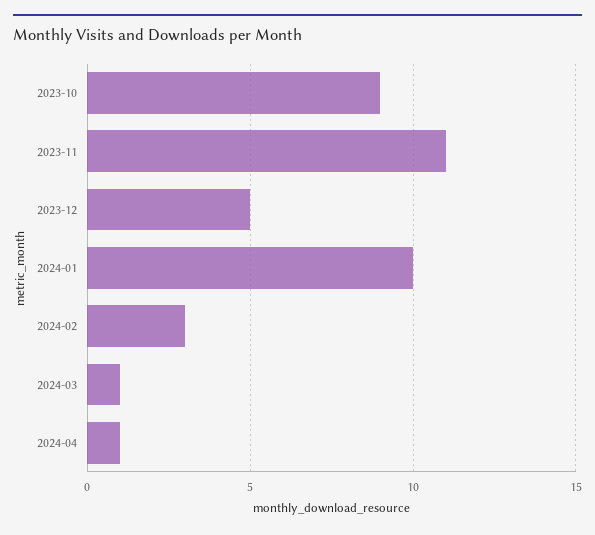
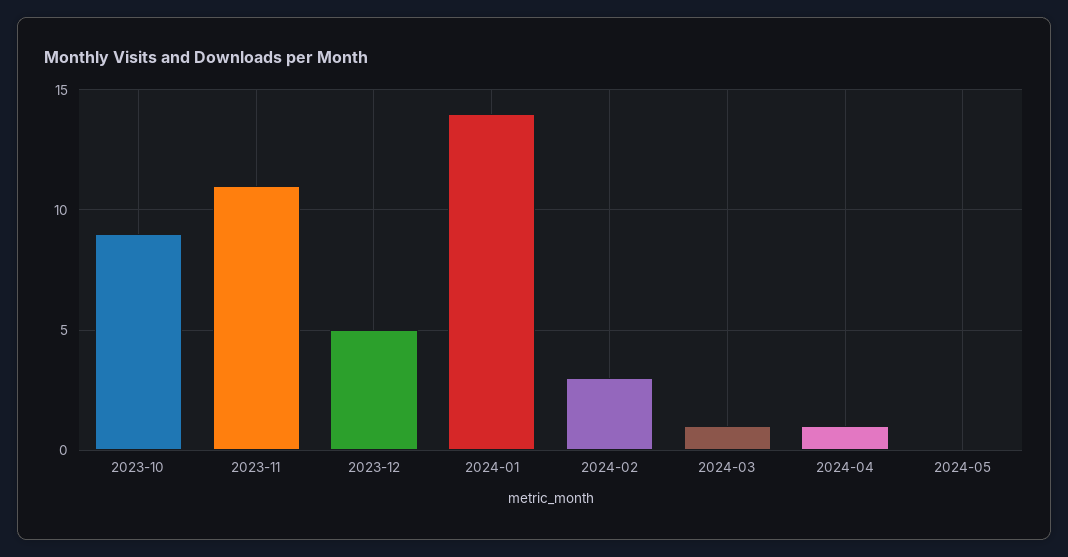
2024-01: 10 -> 14
2024-05: none -> 0

